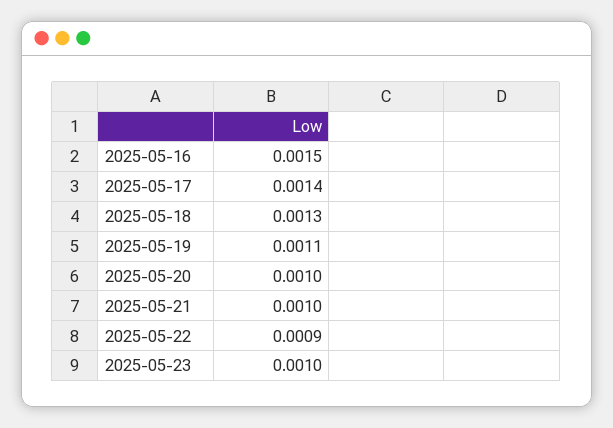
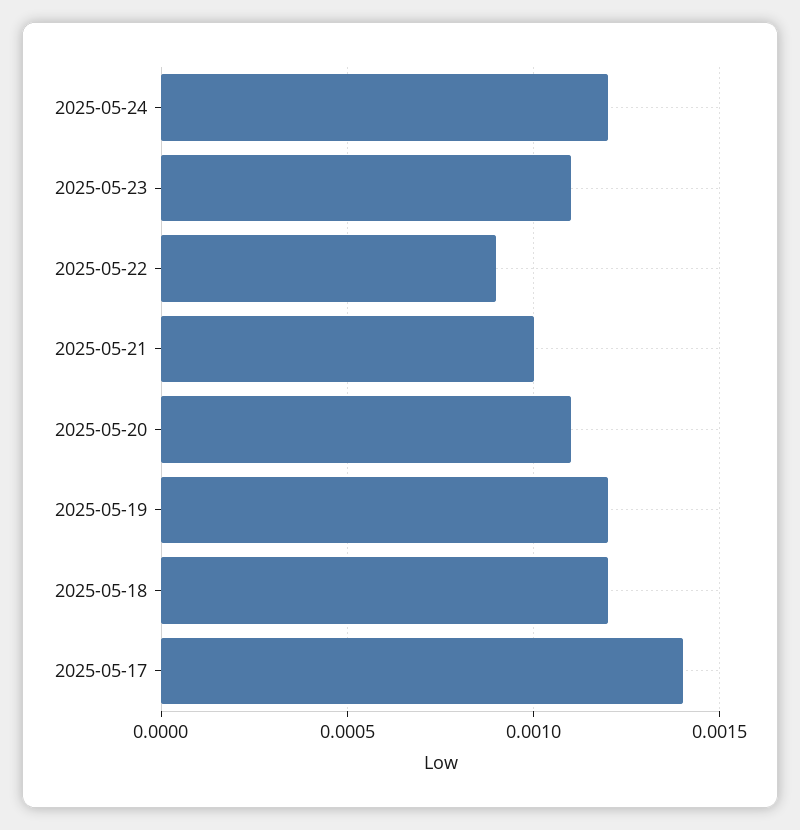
2025-05-16: 0.0015 -> none
2025-05-18: 0.0013 -> 0.0012
2025-05-19: 0.0011 -> 0.0012
2025-05-20: 0.001 -> 0.0011
2025-05-23: 0.001 -> 0.0011
2025-05-24: none -> 0.0012

